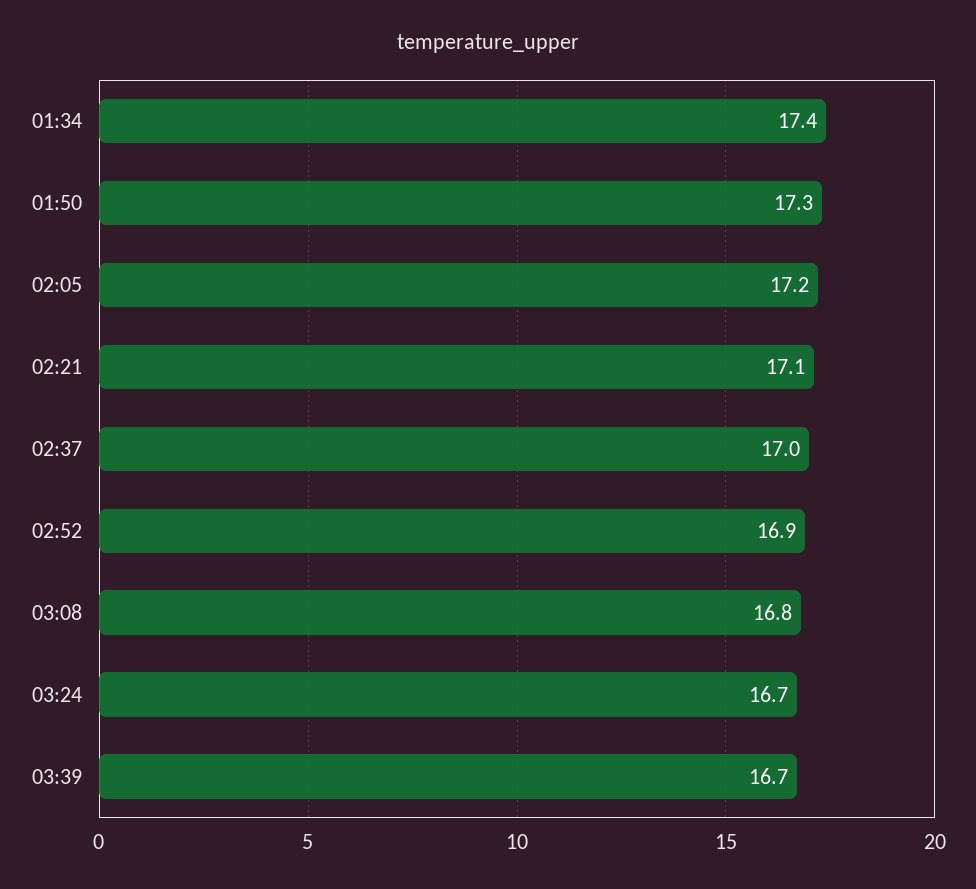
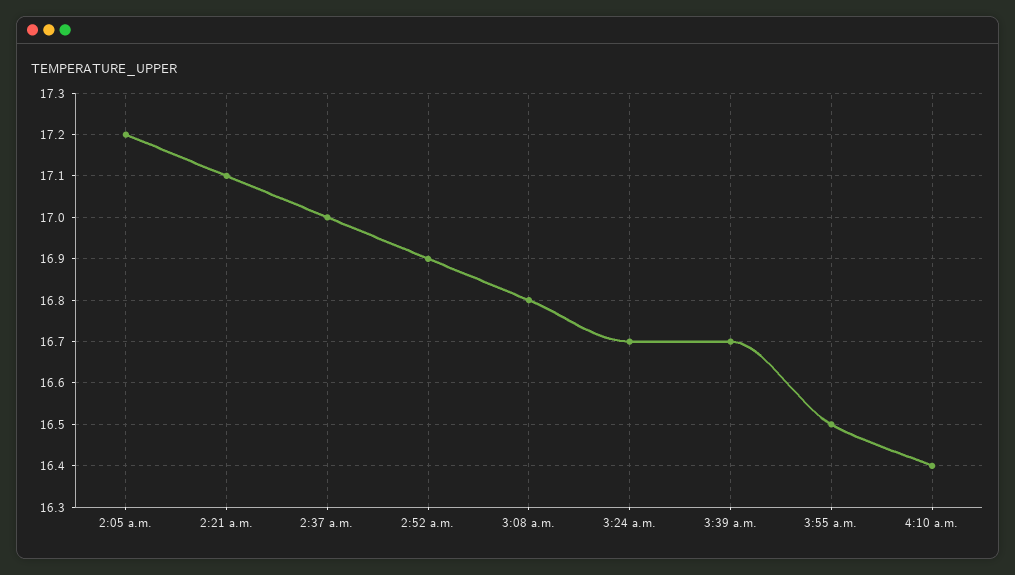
01:34: 17.4 -> none
01:50: 17.3 -> none
3:55 a.m.: none -> 16.5
4:10 a.m.: none -> 16.4

